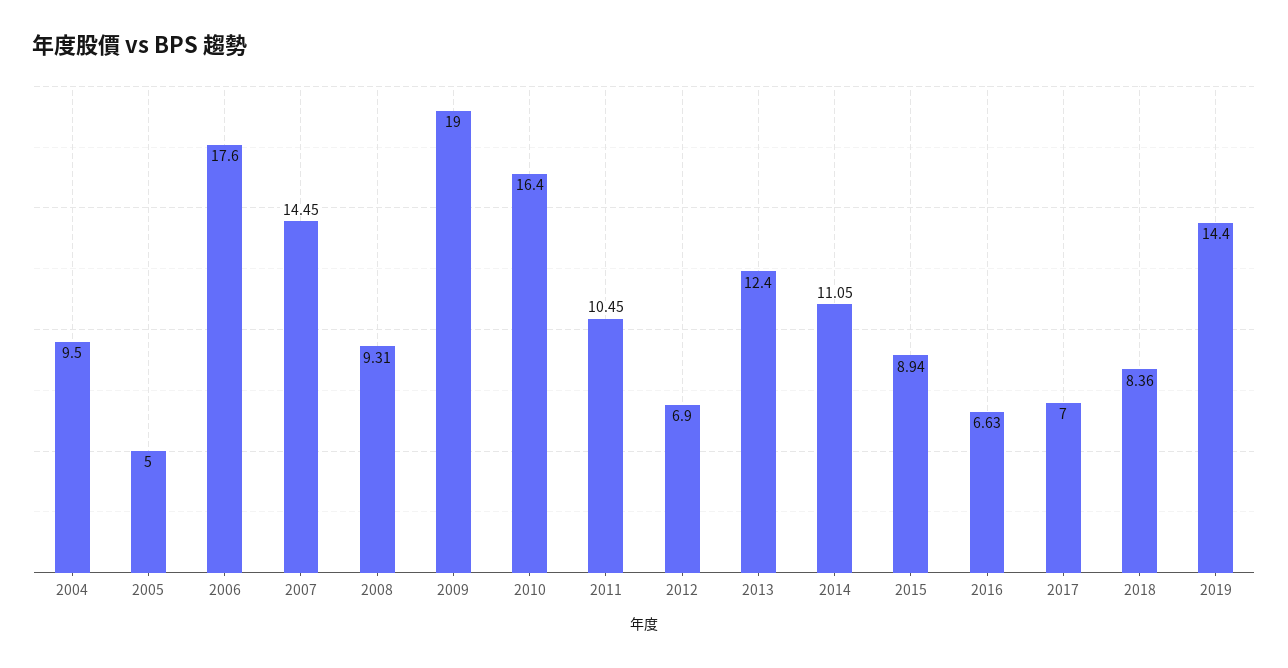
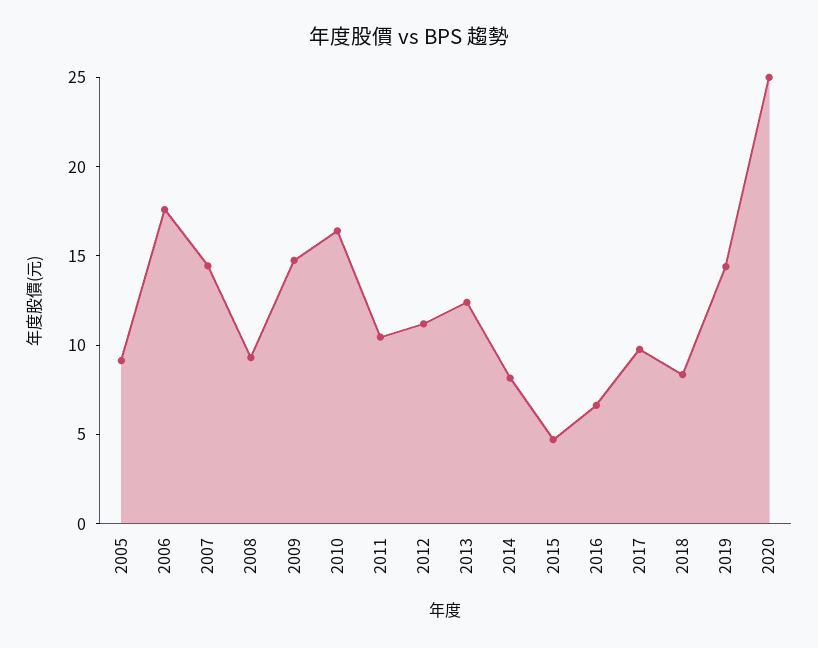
2004: 9.5 -> none
2005: 5 -> 9
2009: 19 -> 15
2012: 6.9 -> 11
2014: 11.05 -> 8
2015: 8.94 -> 5
2017: 7 -> 10
2020: none -> 25

